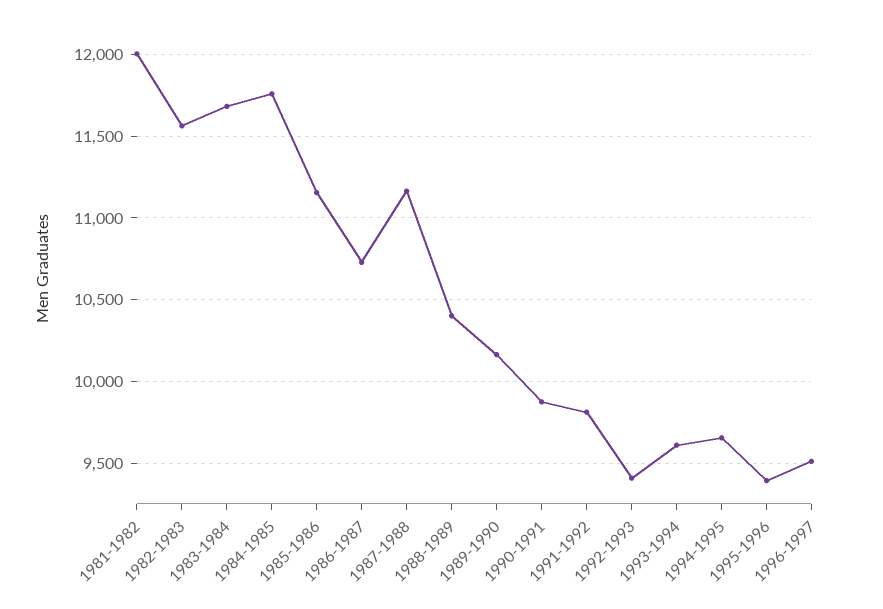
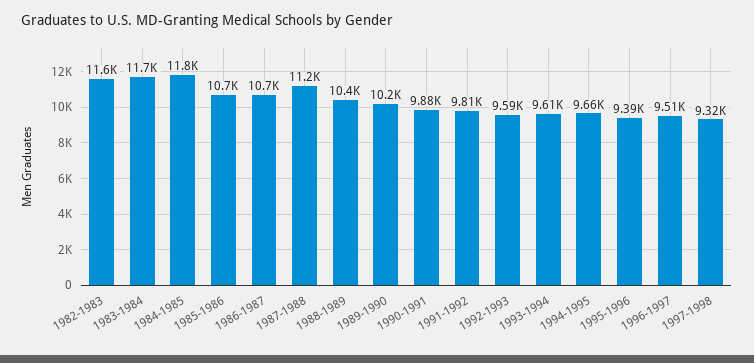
1981-1982: 12000 -> none
1985-1986: 11150 -> 10700
1992-1993: 9400 -> 9590
1997-1998: none -> 9320

